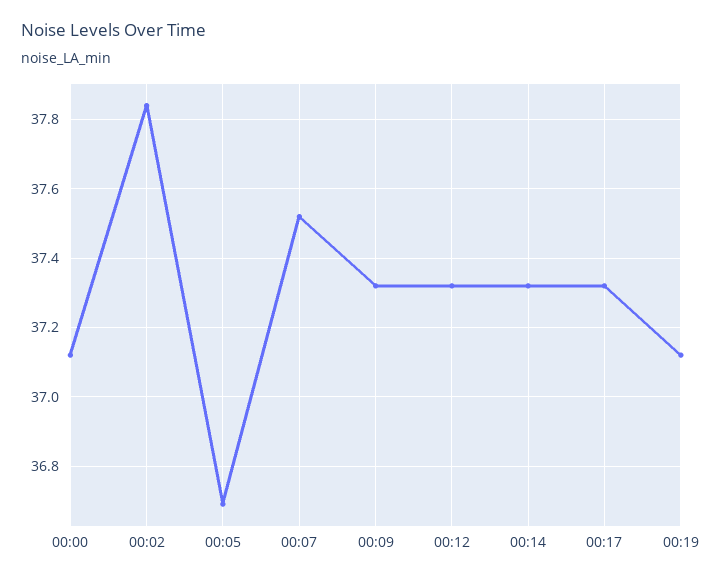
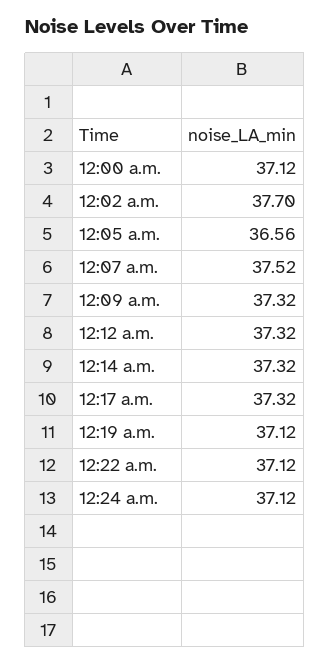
00:02: 37.85 -> 37.7
00:05: 36.7 -> 36.56
12:22 a.m.: none -> 37.12
12:24 a.m.: none -> 37.12

